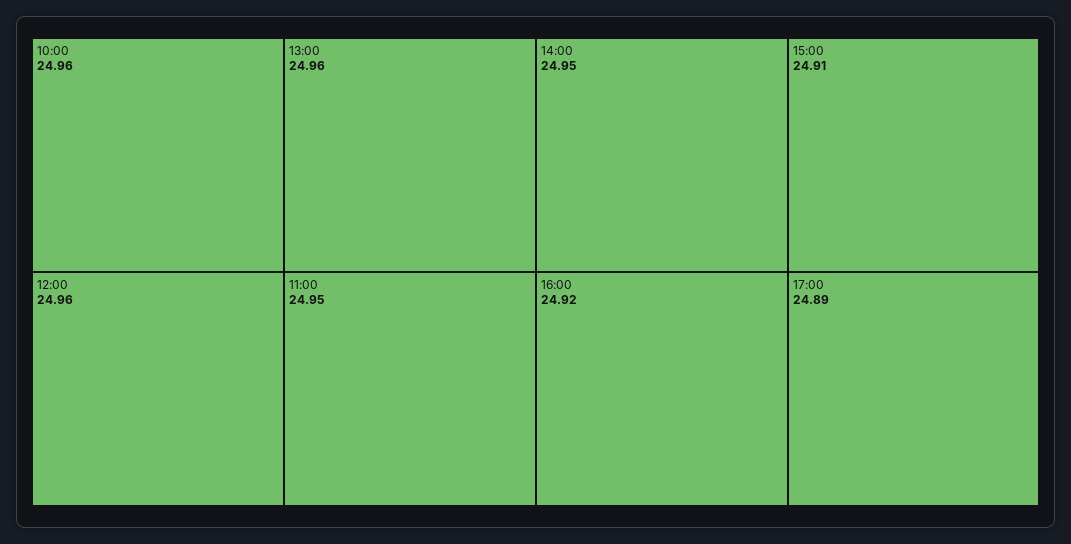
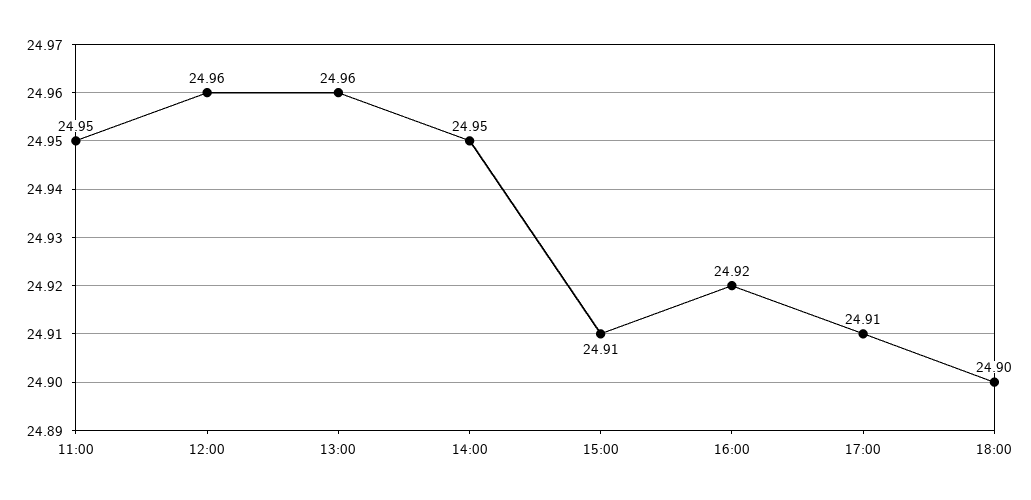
10:00: 24.96 -> none
17:00: 24.89 -> 24.91
18:00: none -> 24.9

